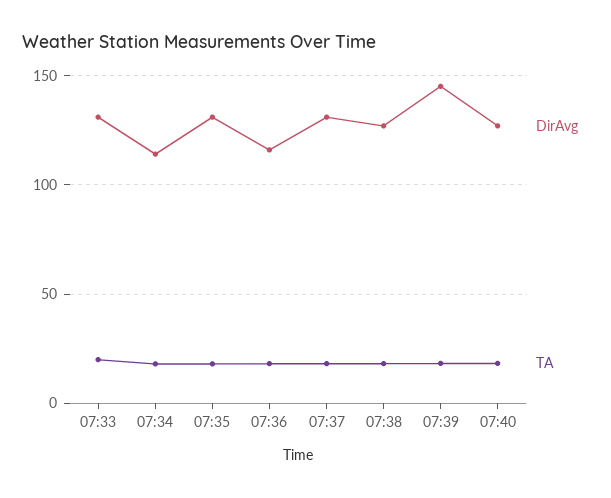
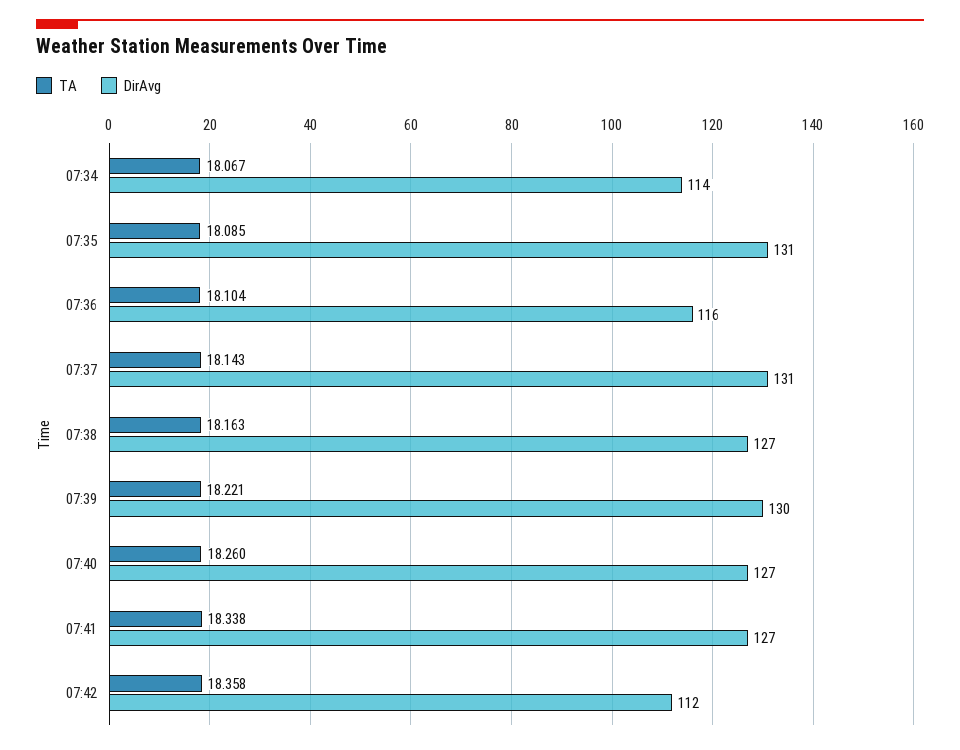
DirAvg, 07:33: 130 -> none
TA, 07:33: 20 -> none
DirAvg, 07:39: 145 -> 130
TA, 07:41: none -> 18.338
DirAvg, 07:41: none -> 127
TA, 07:42: none -> 18.358
DirAvg, 07:42: none -> 112

